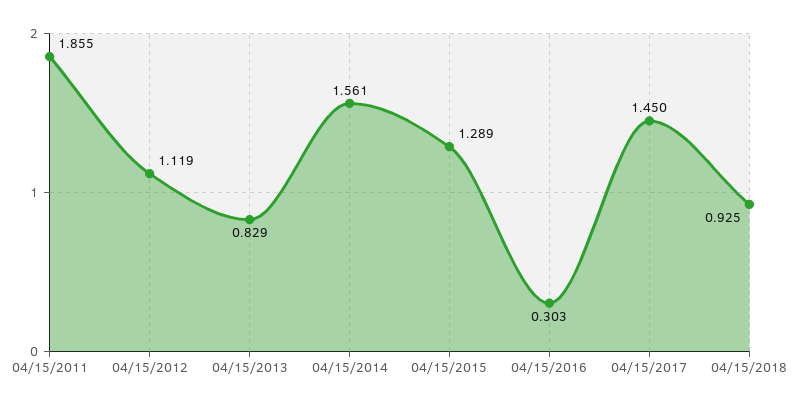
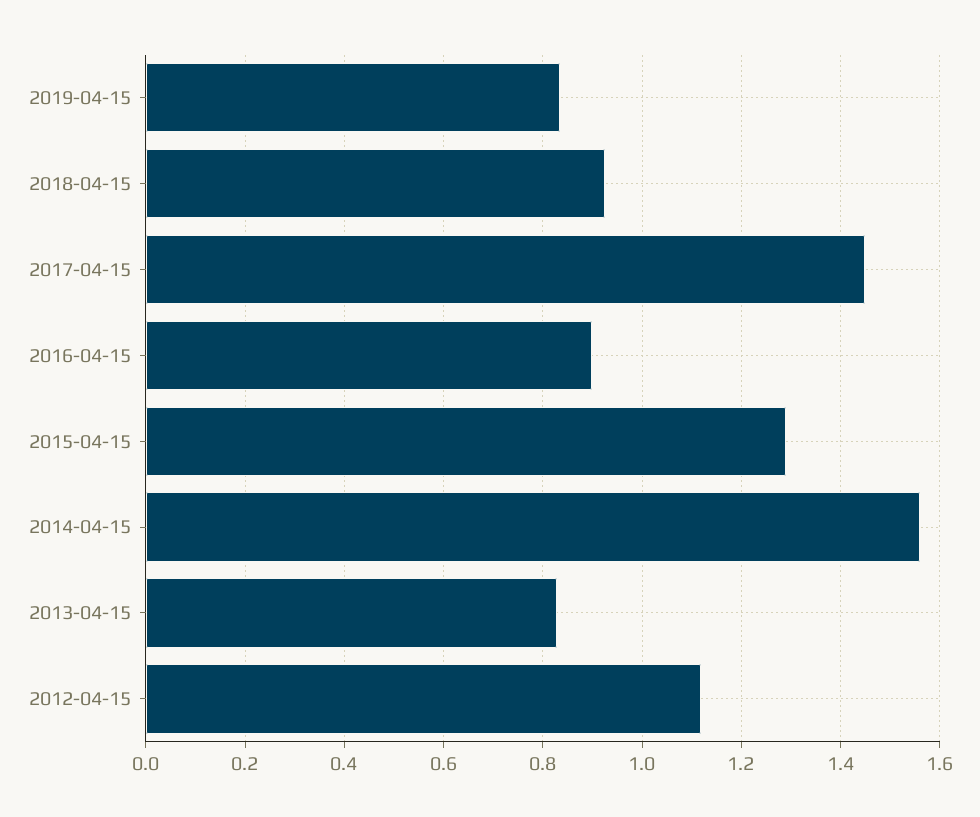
04/15/2011: 1.855 -> none
04/15/2016: 0.303 -> 0.9
2019-04-15: none -> 0.84

